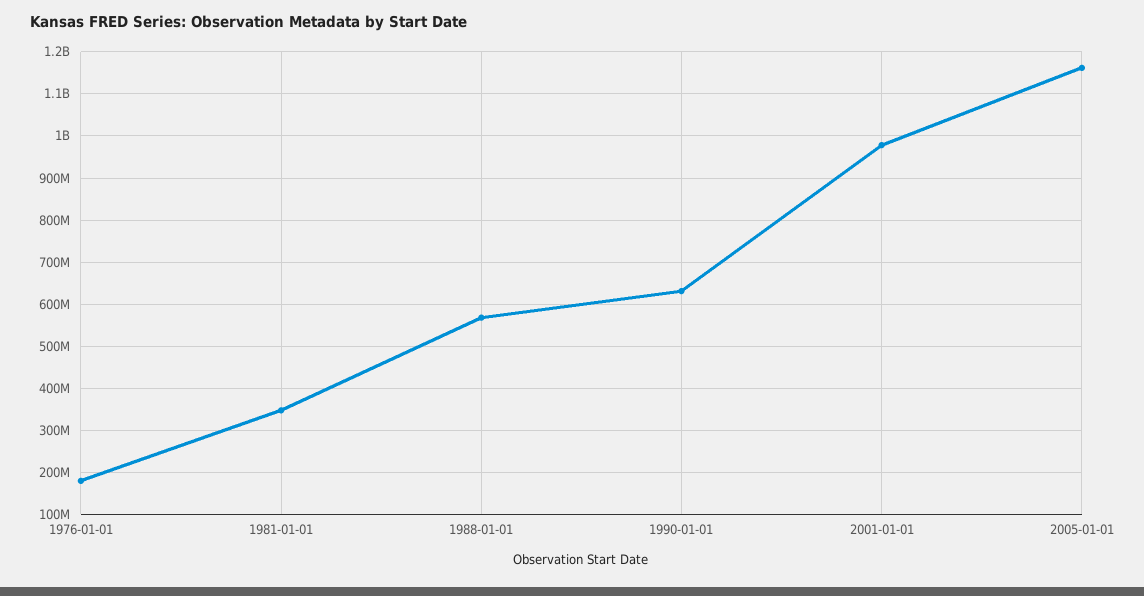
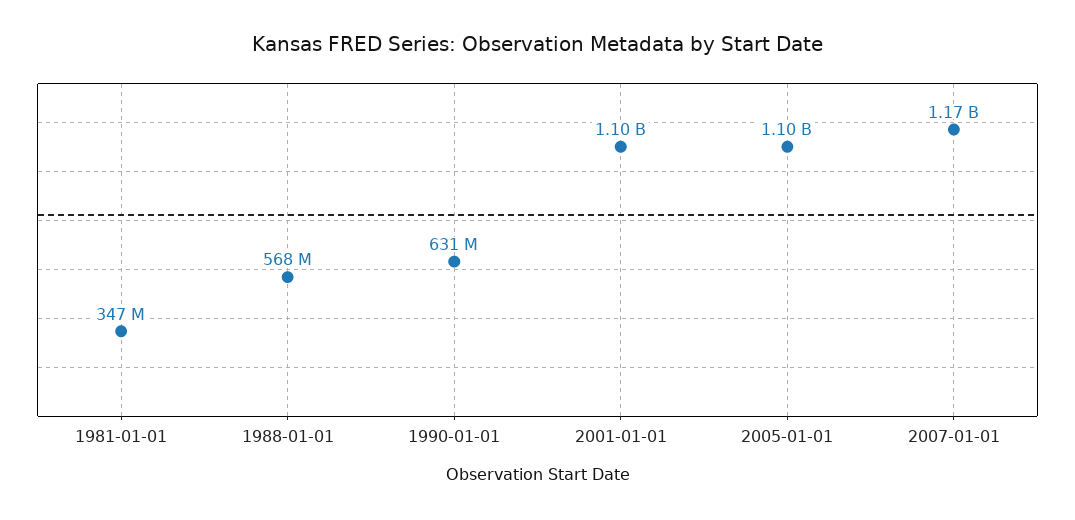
1976-01-01: 180000000 -> none
2001-01-01: 980000000 -> 1100000000
2005-01-01: 1160000000 -> 1100000000
2007-01-01: none -> 1170000000

